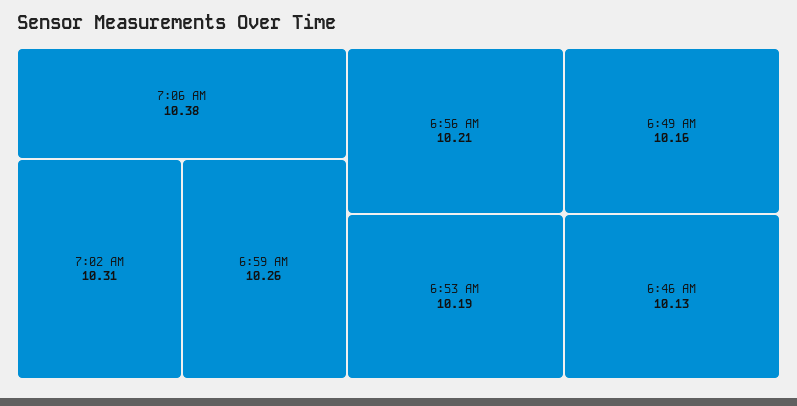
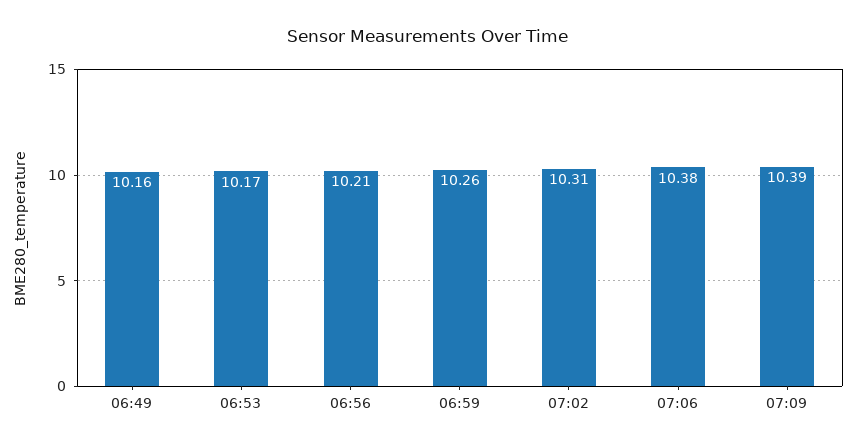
6:53 AM: 10.19 -> 10.17
6:46 AM: 10.13 -> none
07:09: none -> 10.39

